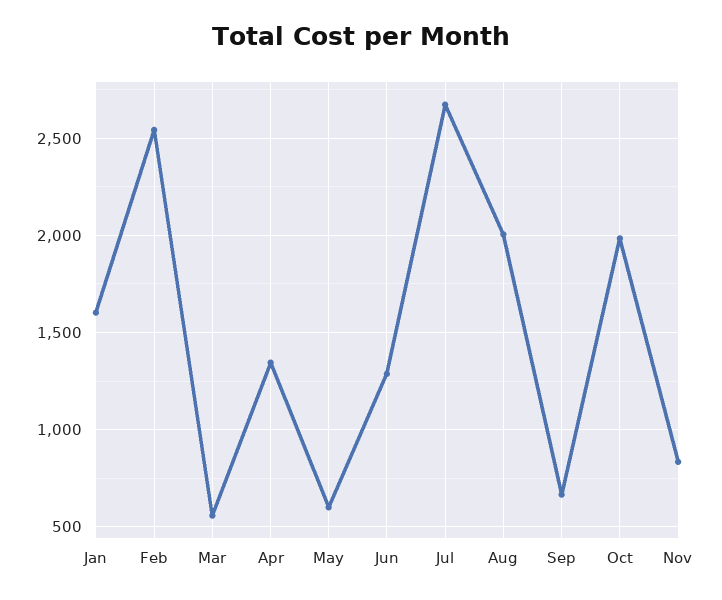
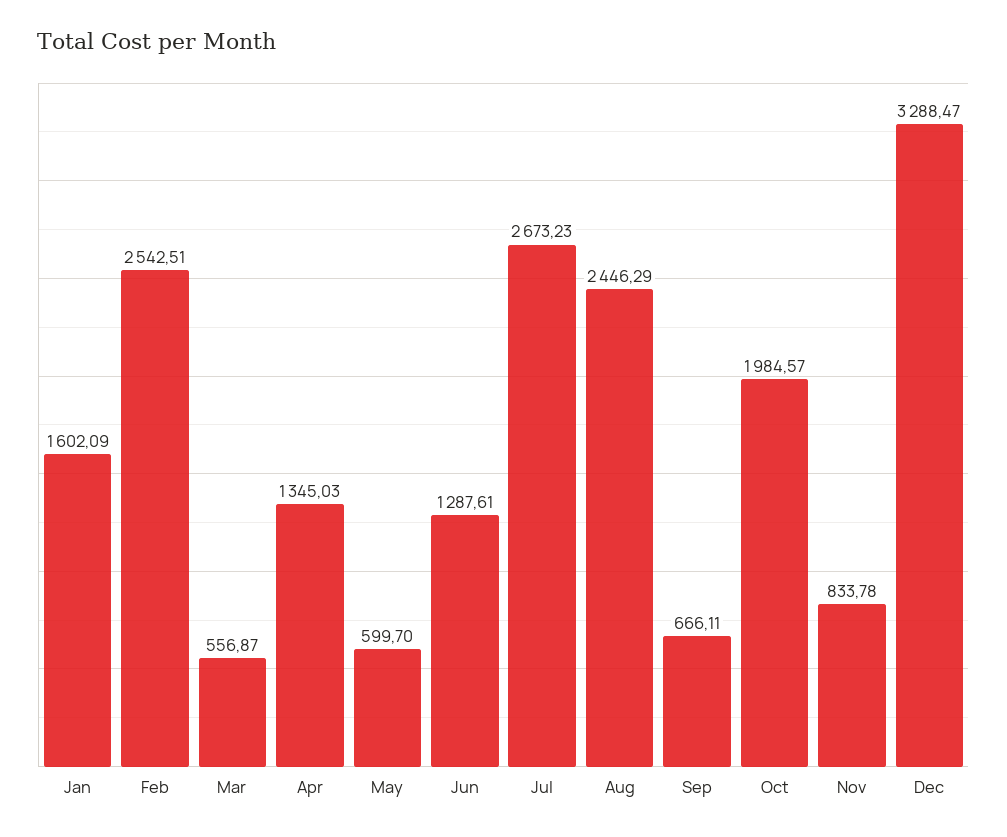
Aug: 2000 -> 2446.29
Dec: none -> 3288.47

